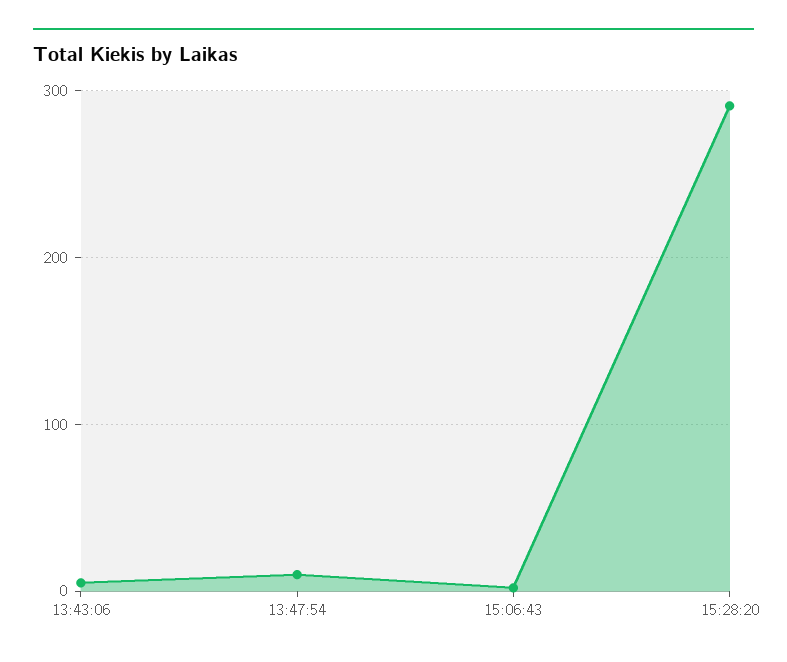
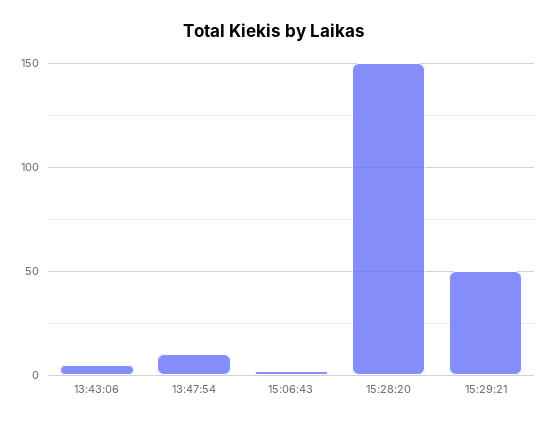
15:28:20: 290 -> 150
15:29:21: none -> 50

